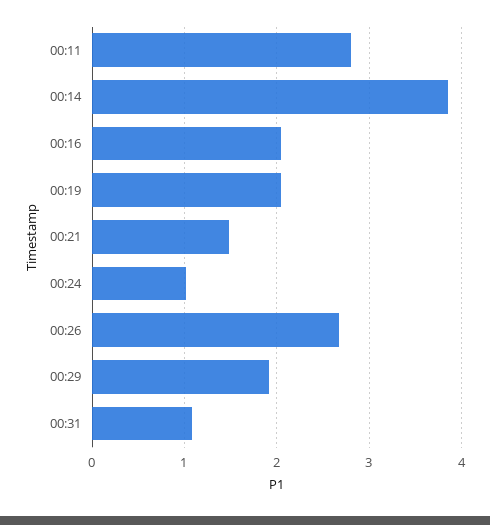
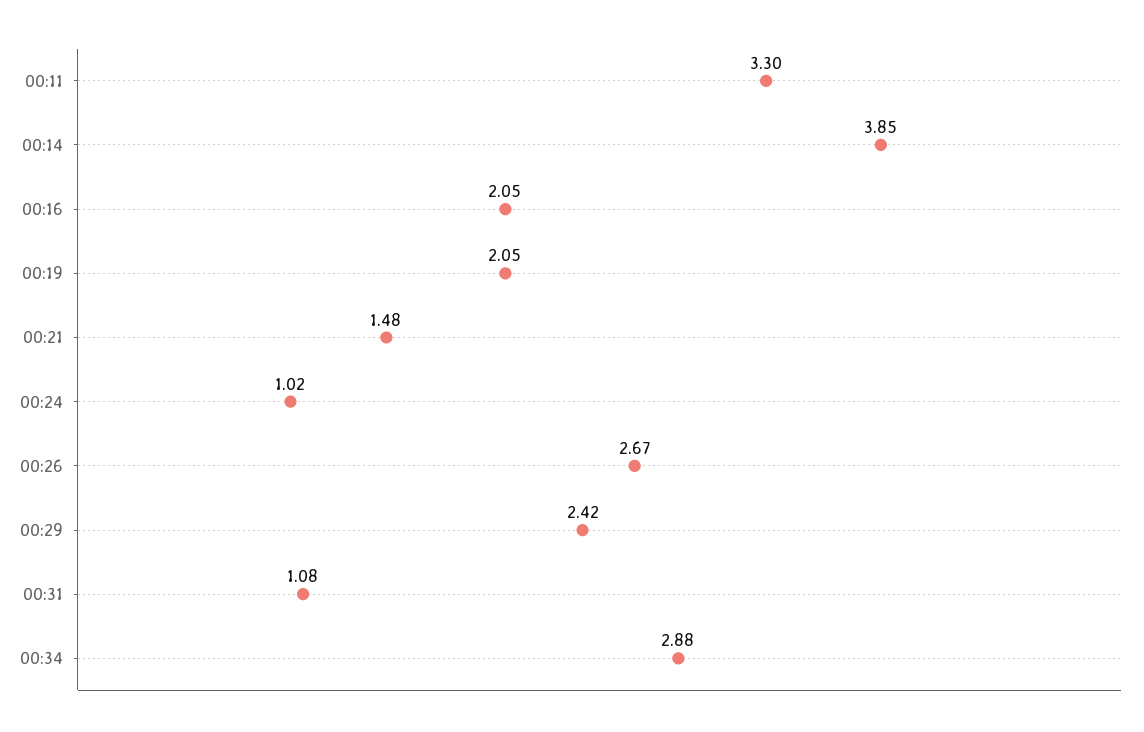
00:11: 2.8 -> 3.3
00:29: 1.9 -> 2.42
00:34: none -> 2.88

